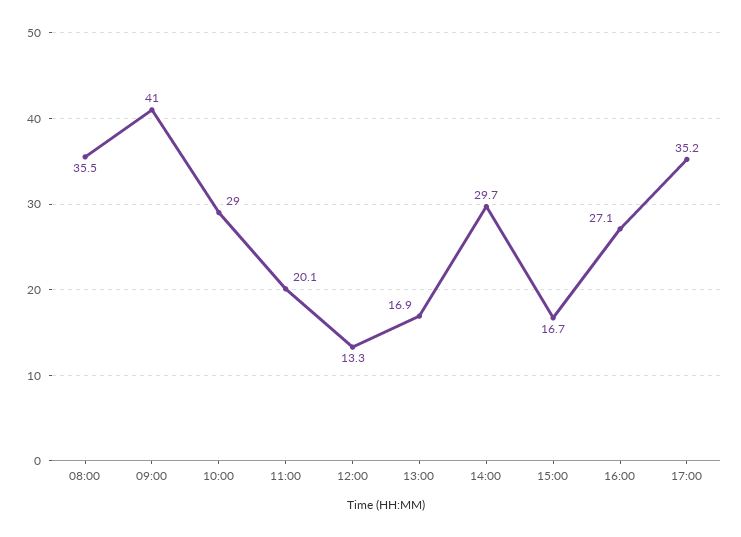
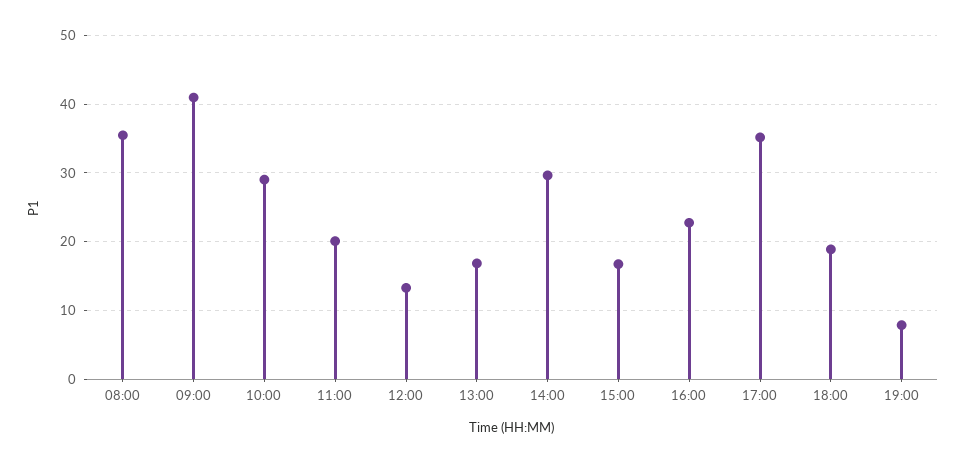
16:00: 27.1 -> 23
18:00: none -> 19
19:00: none -> 8

